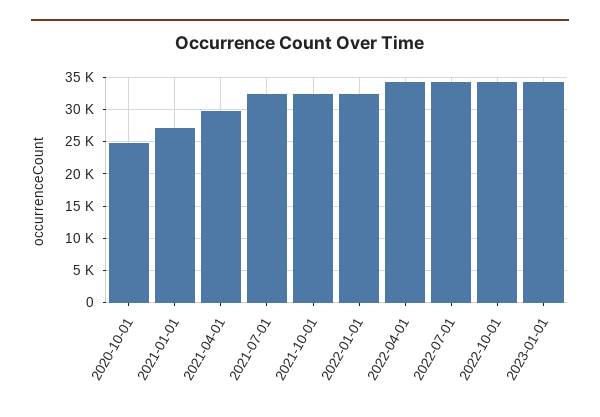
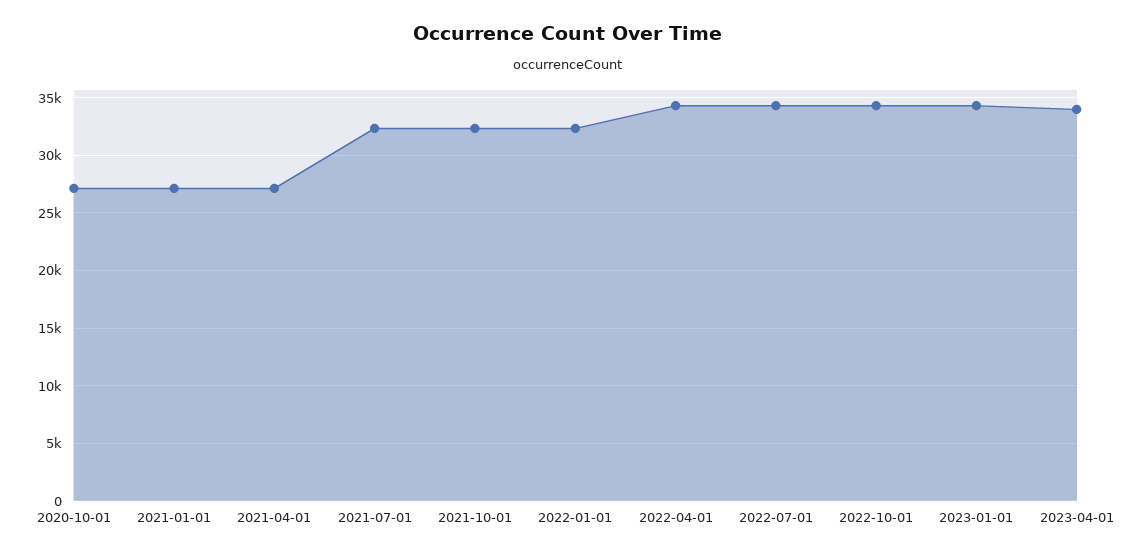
2020-10-01: 25000 -> 27000
2021-04-01: 30000 -> 27000
2023-04-01: none -> 34000

